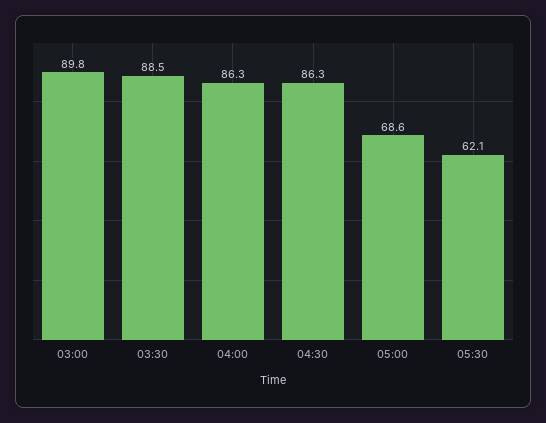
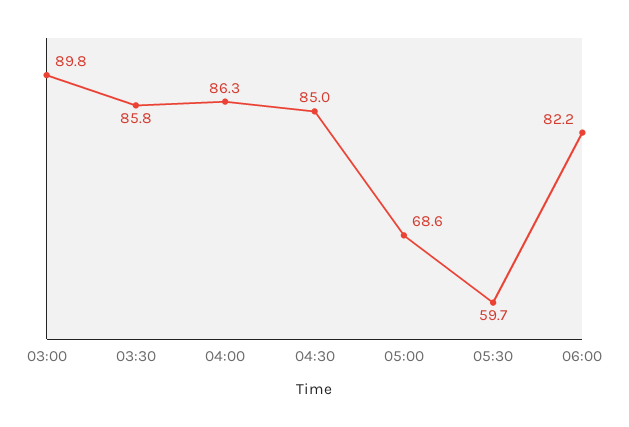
03:30: 88.5 -> 85.8
04:30: 86.3 -> 85
05:30: 62.1 -> 59.7
06:00: none -> 82.2

